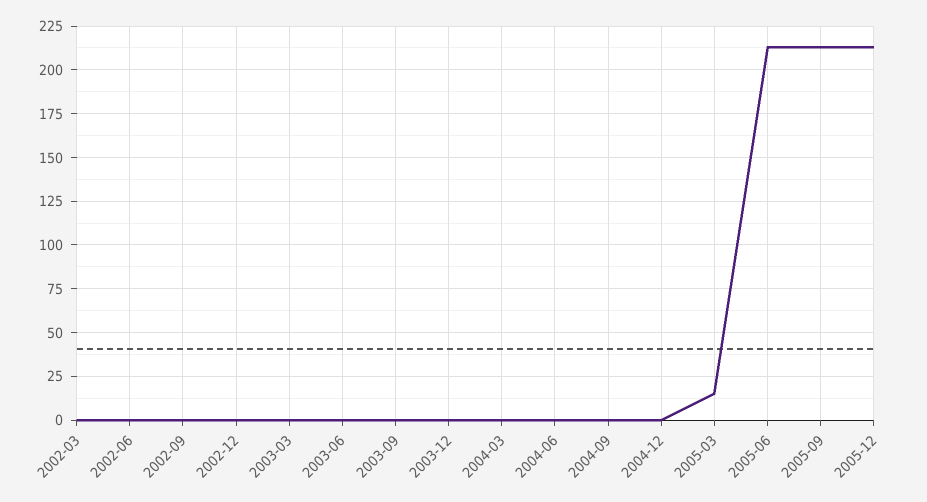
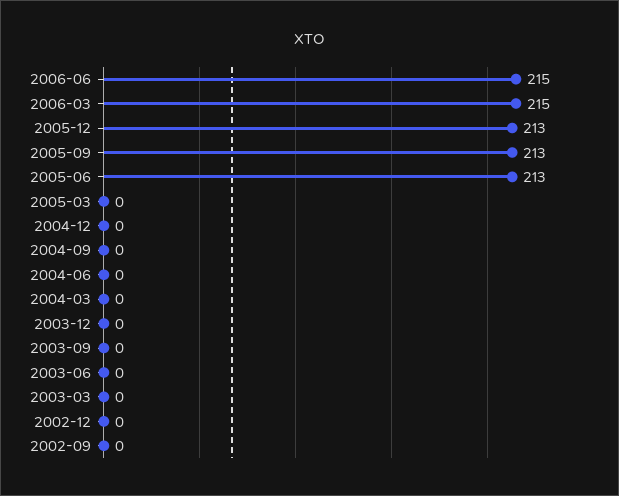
2002-03: 0 -> none
2002-06: 0 -> none
2005-03: 15 -> 0
2006-06: none -> 215
2006-03: none -> 215

